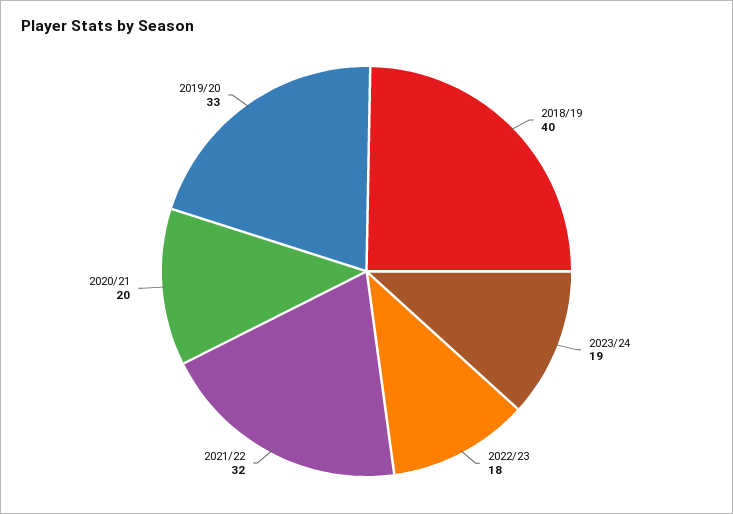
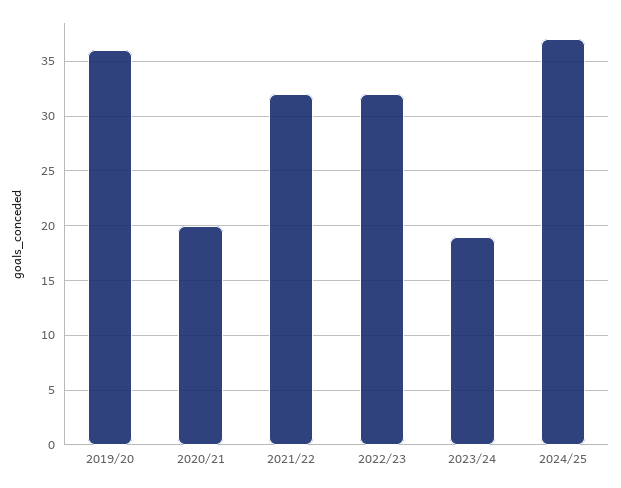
2018/19: 40 -> none
2022/23: 18 -> 32
2019/20: 33 -> 36
2024/25: none -> 37

